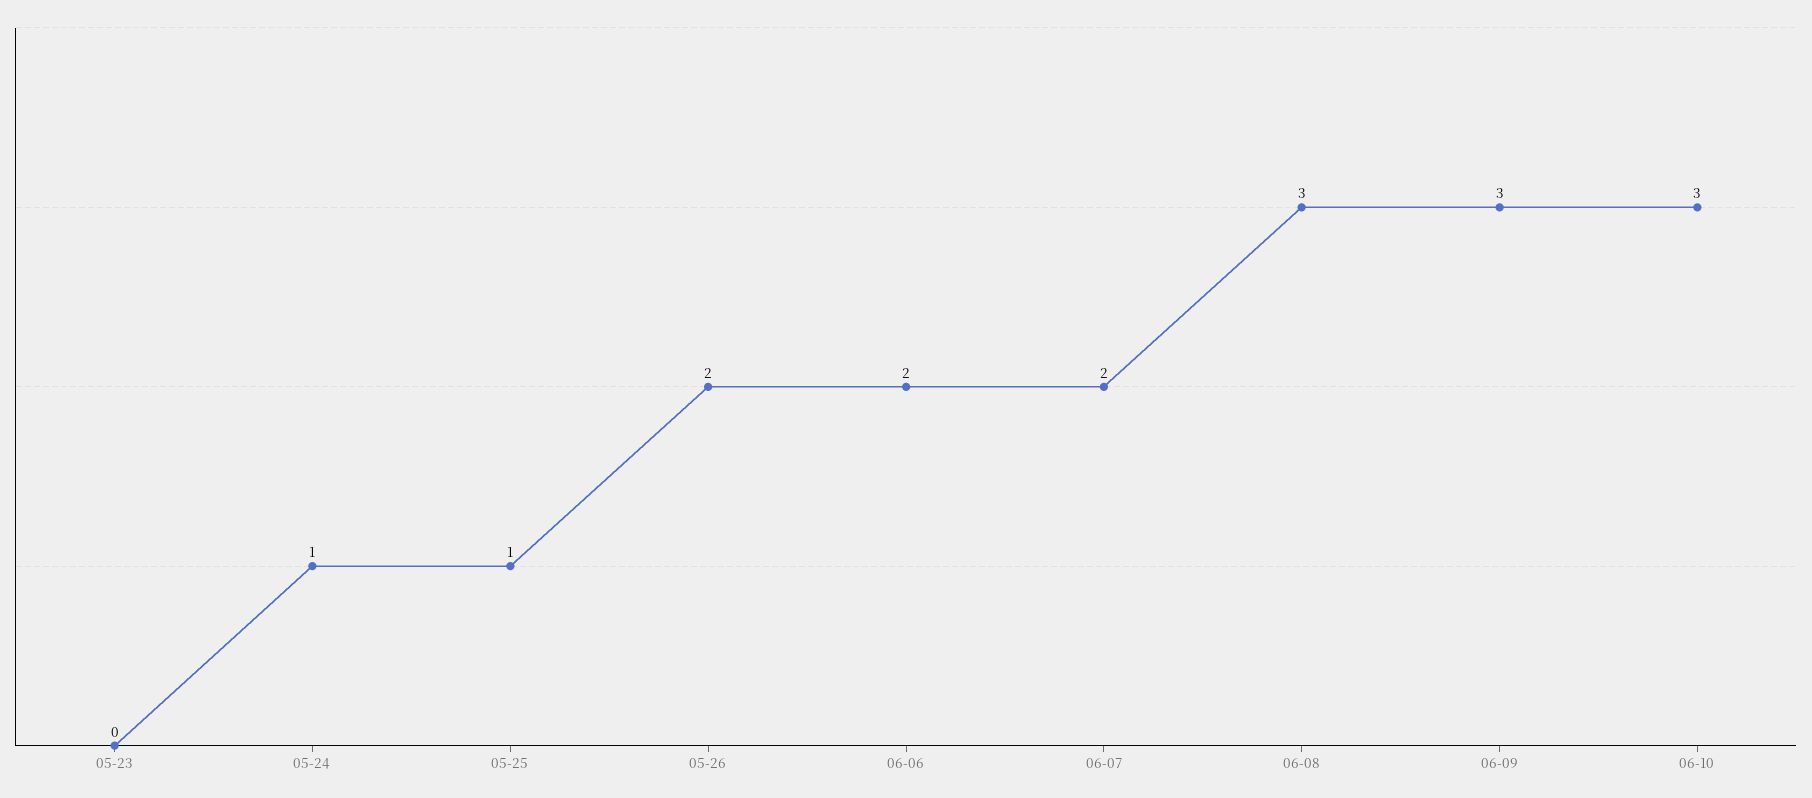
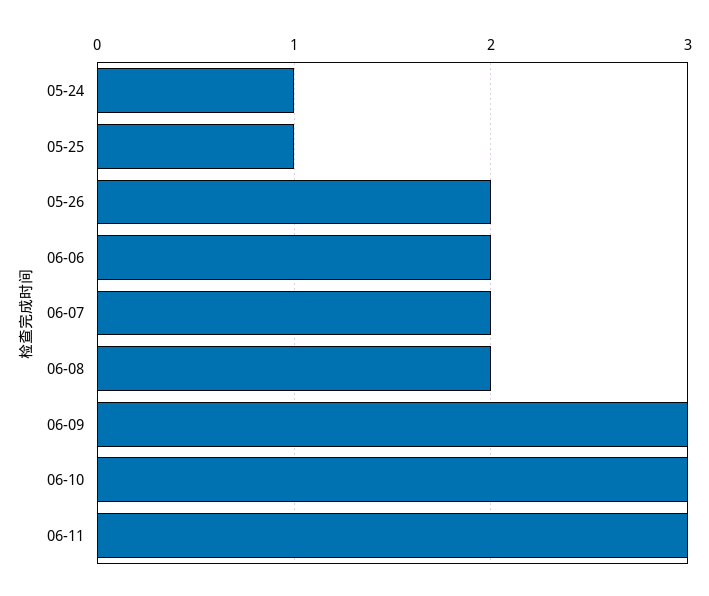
05-23: 0 -> none
06-08: 3 -> 2
06-11: none -> 3

